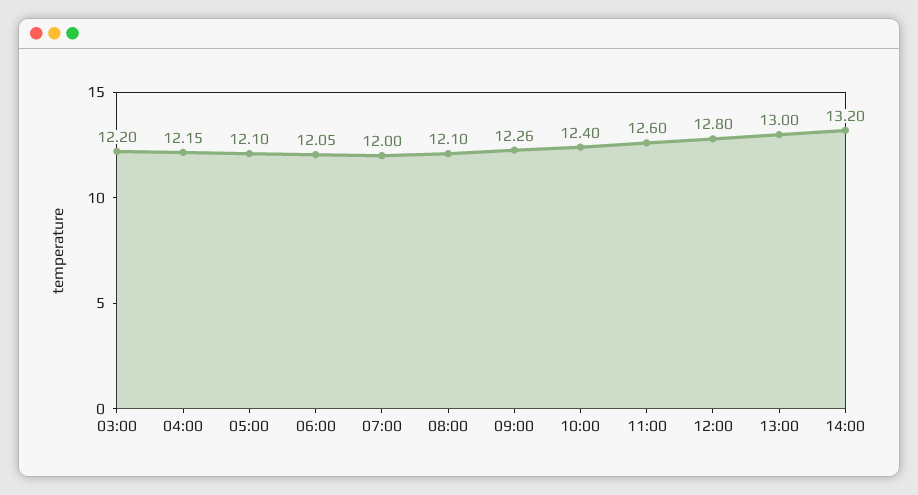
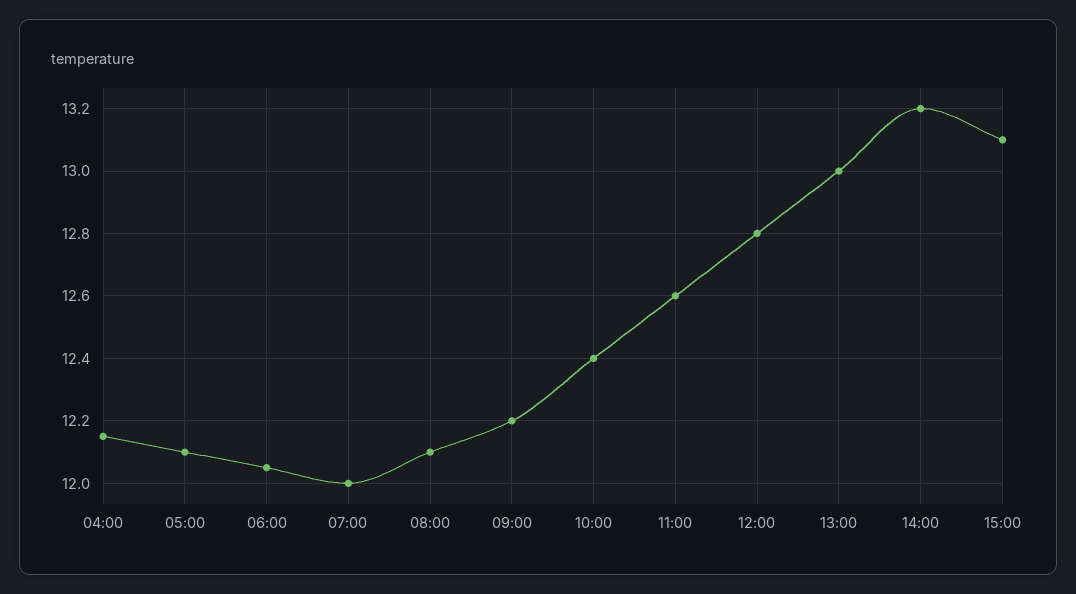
03:00: 12.2 -> none
09:00: 12.26 -> 12.2
15:00: none -> 13.1

